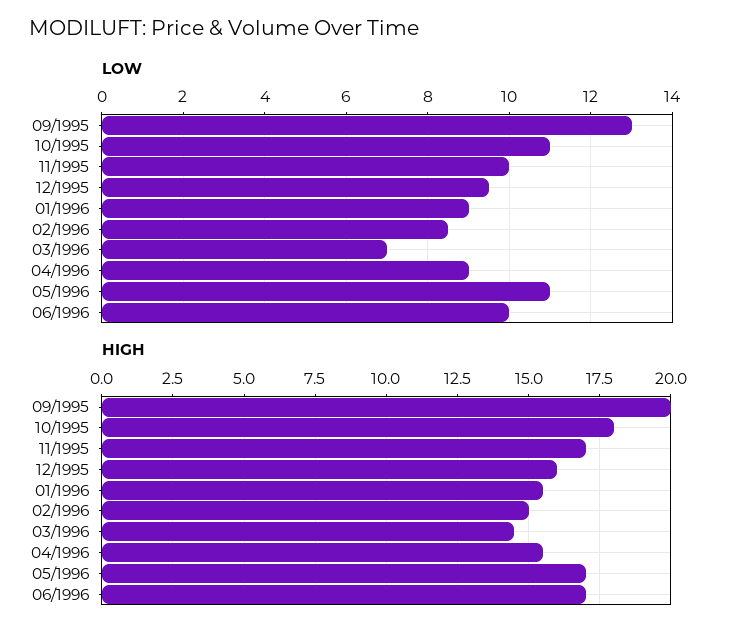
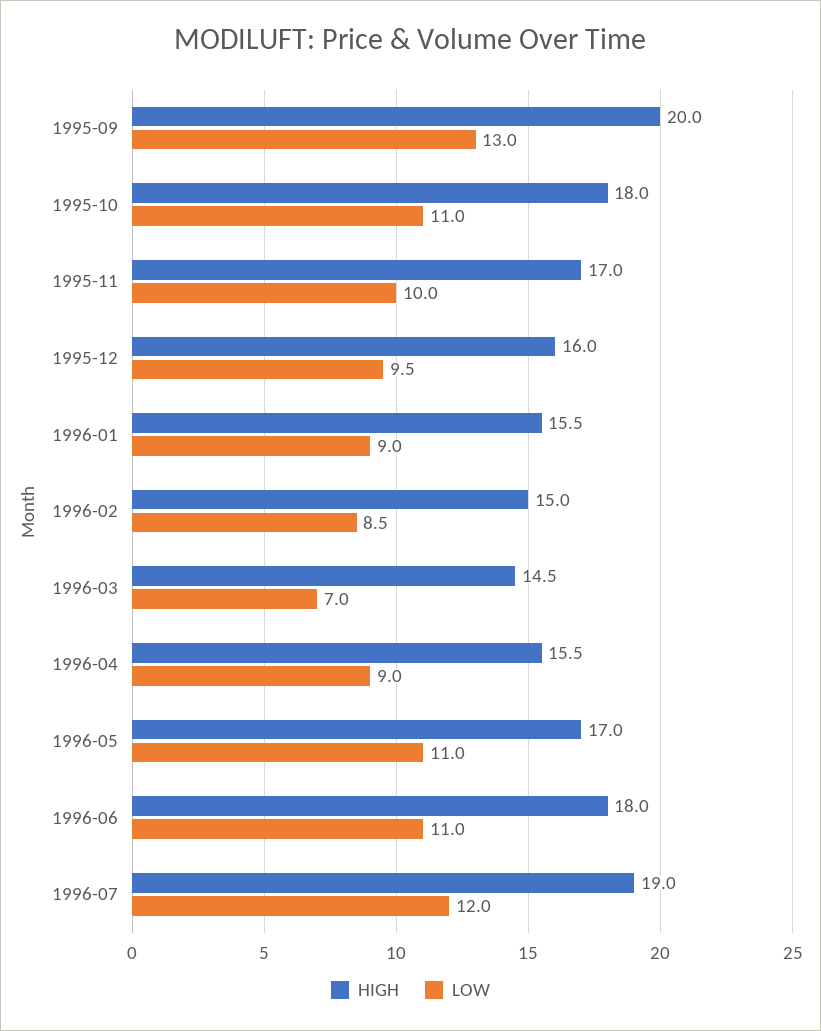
LOW, 06/1996: 10 -> 11
HIGH, 06/1996: 17 -> 18
HIGH, 1996-07: none -> 19
LOW, 1996-07: none -> 12

